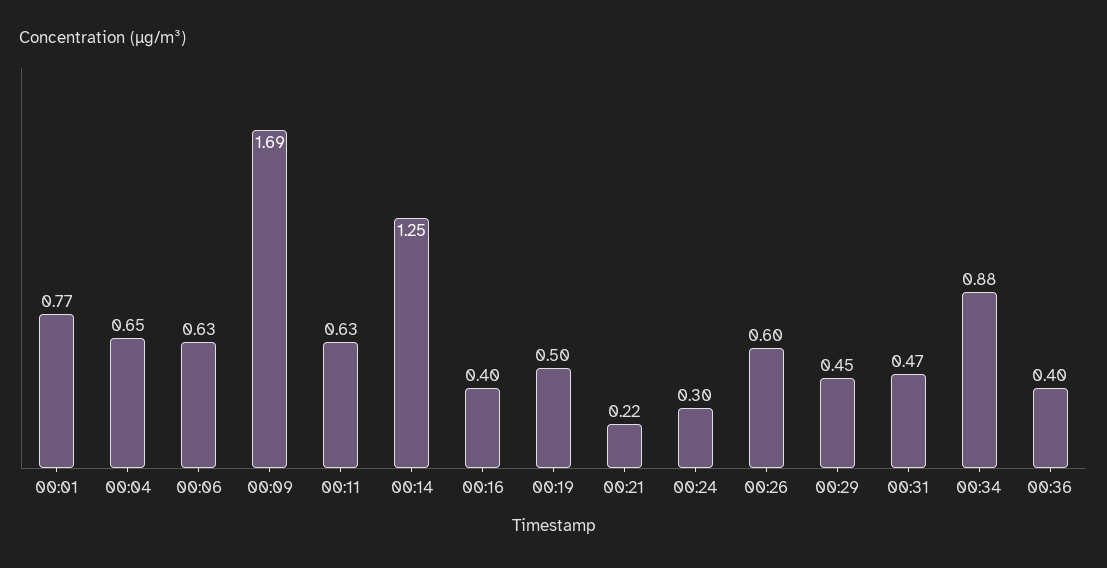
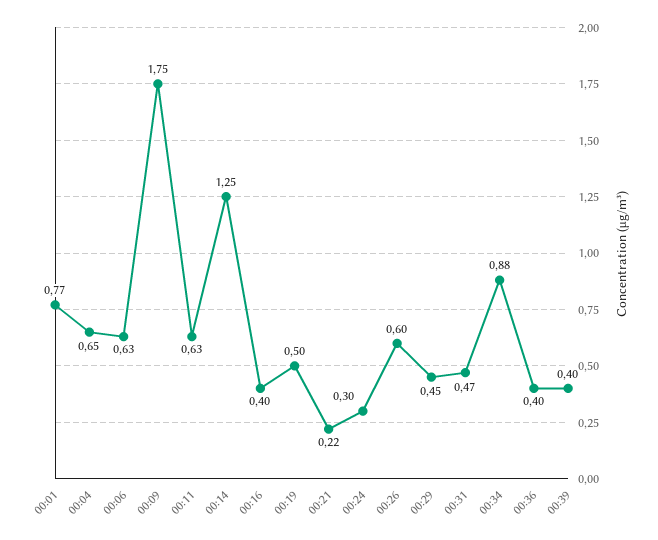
00:09: 1.69 -> 1.75
00:39: none -> 0.4

